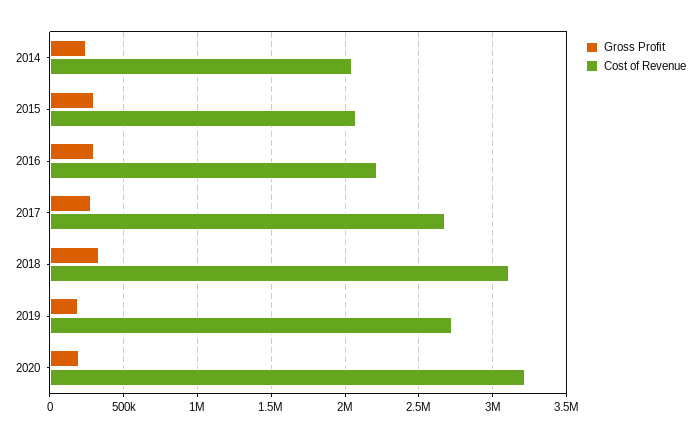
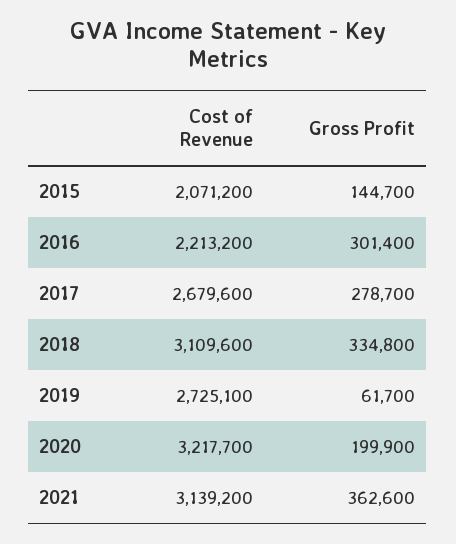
Gross Profit, 2014: 250000 -> none
Cost of Revenue, 2014: 2050000 -> none
Gross Profit, 2015: 300000 -> 144700
Gross Profit, 2019: 200000 -> 61700
Cost of Revenue, 2021: none -> 3139200
Gross Profit, 2021: none -> 362600

